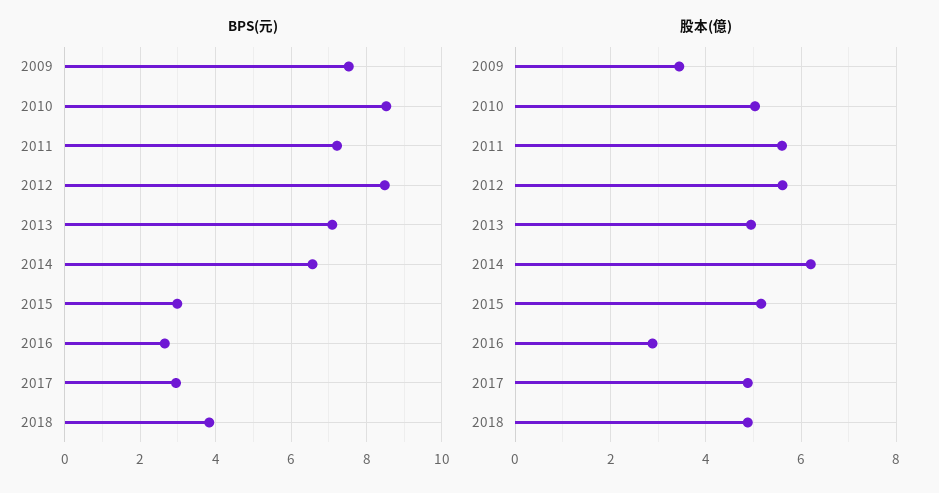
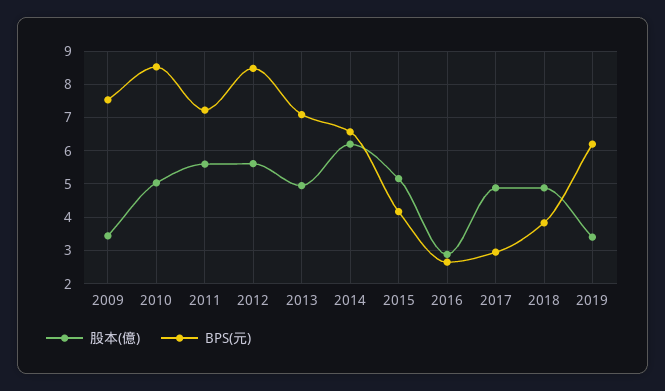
BPS(元), 2015: 3 -> 4.2
股本(億), 2019: none -> 3.4
BPS(元), 2019: none -> 6.2

